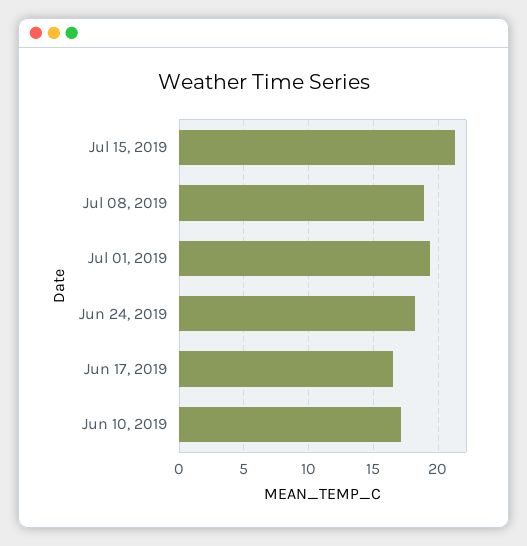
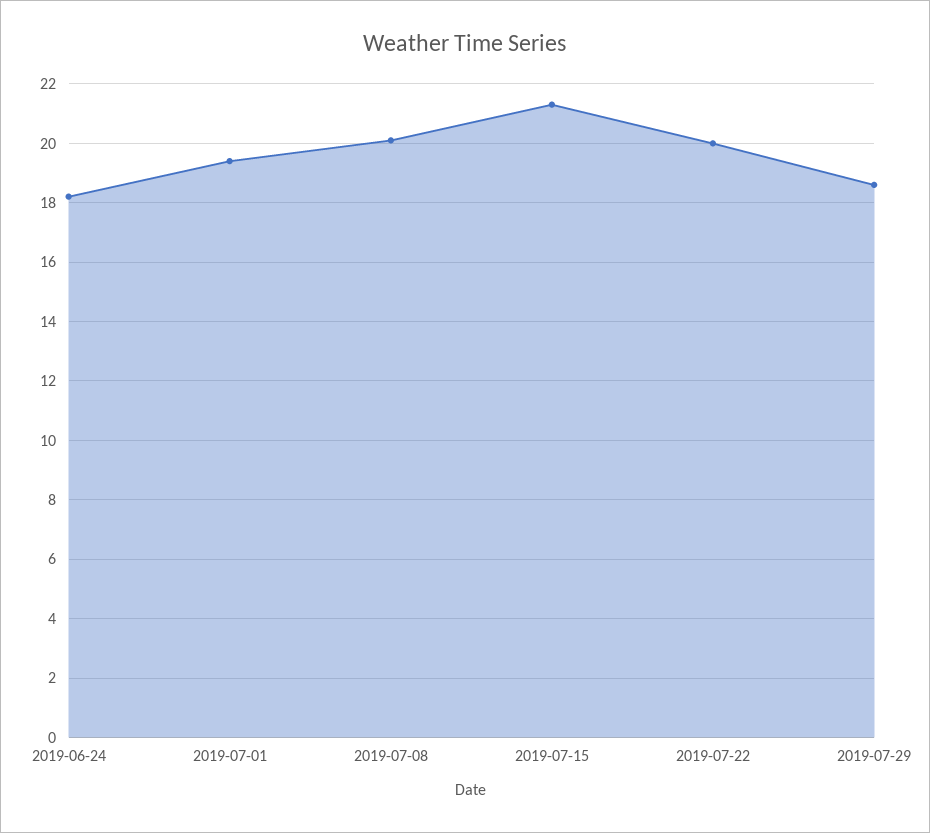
Jul 08, 2019: 19 -> 20
Jun 17, 2019: 16.5 -> none
Jun 10, 2019: 17 -> none
2019-07-22: none -> 20
2019-07-29: none -> 18.5

